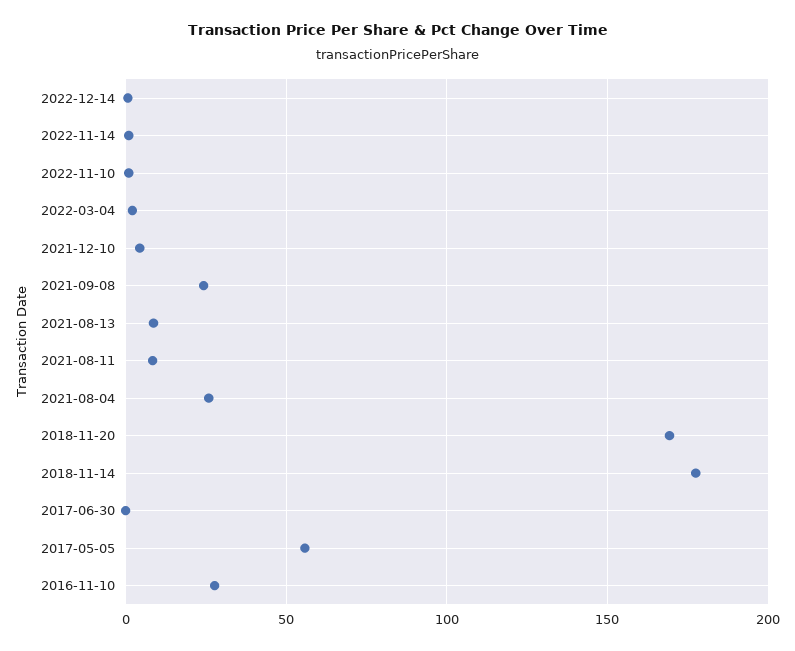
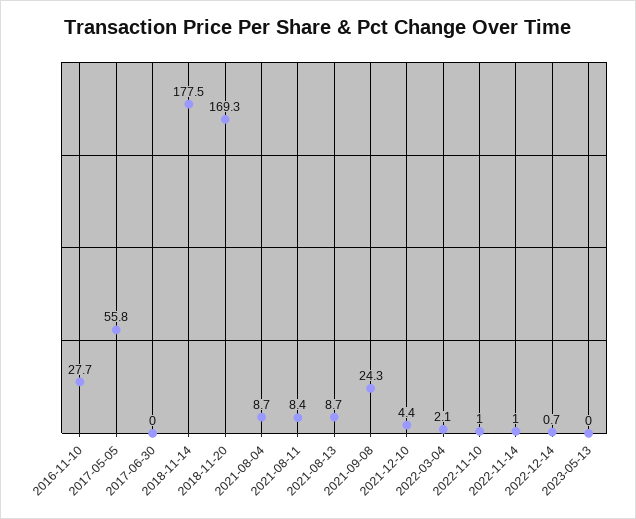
2021-08-04: 25 -> 8.7
2023-05-13: none -> 0

